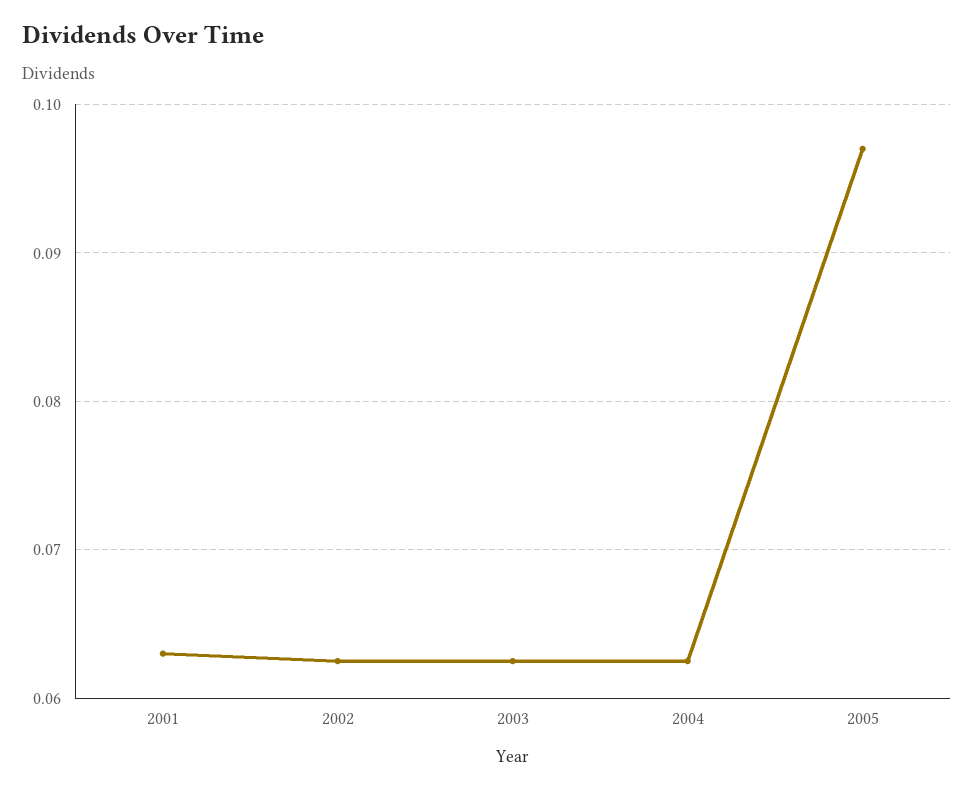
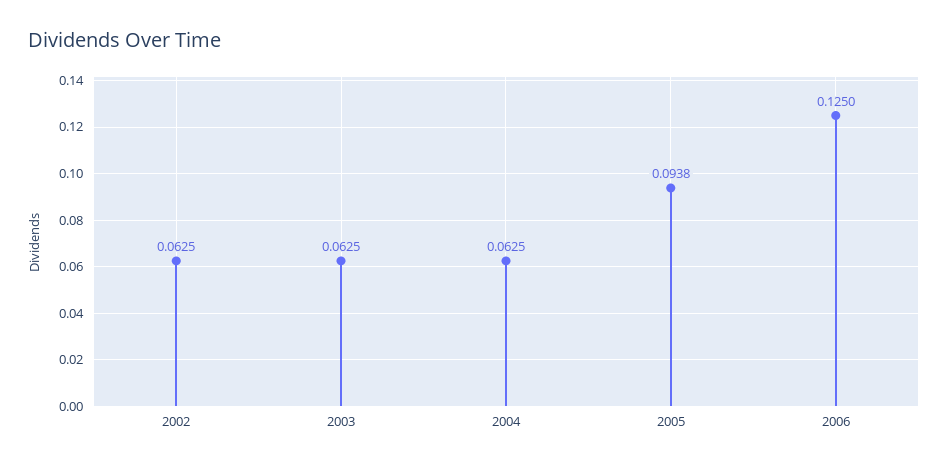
2001: 0.063 -> none
2005: 0.097 -> 0.0938
2006: none -> 0.125

